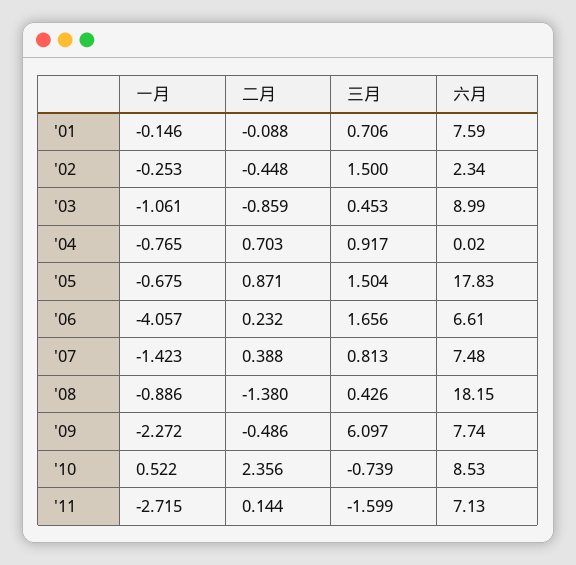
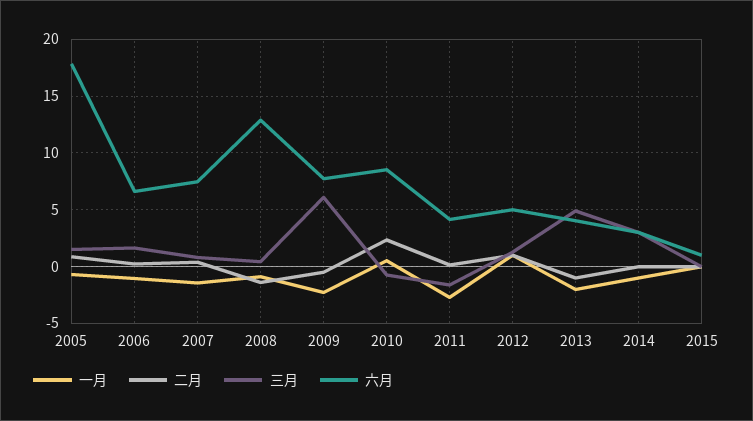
一月, '01: -0.146 -> none
二月, '01: -0.088 -> none
三月, '01: 0.706 -> none
六月, '01: 7.59 -> none
一月, '02: -0.253 -> none
二月, '02: -0.448 -> none
三月, '02: 1.5 -> none
六月, '02: 2.34 -> none
一月, '03: -1.061 -> none
二月, '03: -0.859 -> none
三月, '03: 0.453 -> none
六月, '03: 8.99 -> none
一月, '04: -0.765 -> none
二月, '04: 0.703 -> none
三月, '04: 0.917 -> none
六月, '04: 0.02 -> none
一月, '06: -4.057 -> -1
六月, '08: 18.15 -> 13
六月, '11: 7.13 -> 4
一月, 2012: none -> 1
二月, 2012: none -> 1
三月, 2012: none -> 1
六月, 2012: none -> 5
一月, 2013: none -> -2
二月, 2013: none -> -1
三月, 2013: none -> 5
六月, 2013: none -> 4
一月, 2014: none -> -1
二月, 2014: none -> 0
三月, 2014: none -> 3
六月, 2014: none -> 3
一月, 2015: none -> 0
二月, 2015: none -> 0
三月, 2015: none -> 0
六月, 2015: none -> 1

